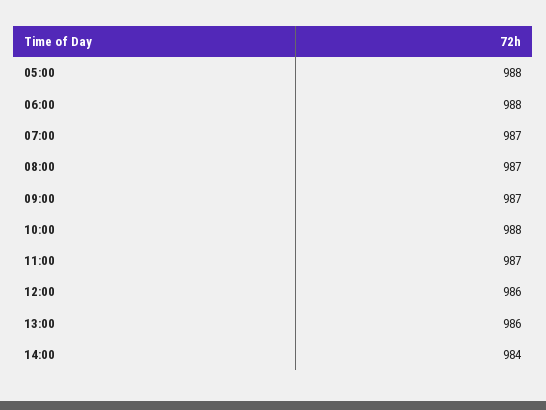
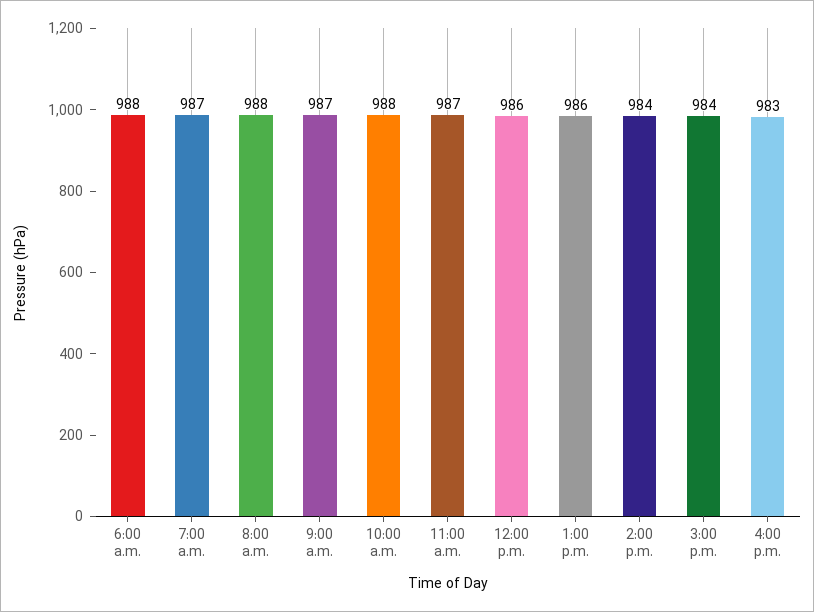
05:00: 988 -> none
08:00: 987 -> 988
3:00 p.m.: none -> 984
4:00 p.m.: none -> 983

